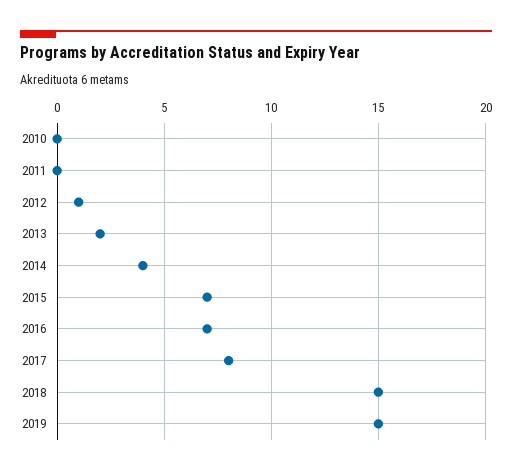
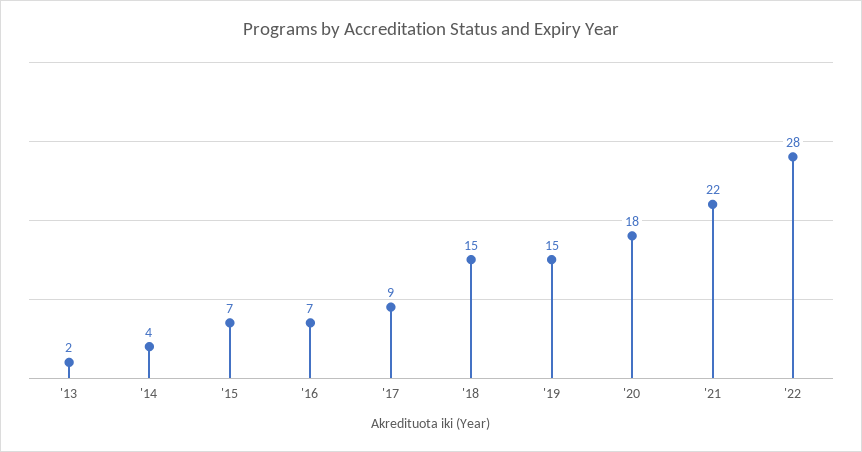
2010: 0 -> none
2011: 0 -> none
2012: 1 -> none
2017: 8 -> 9
'20: none -> 18
'21: none -> 22
'22: none -> 28

